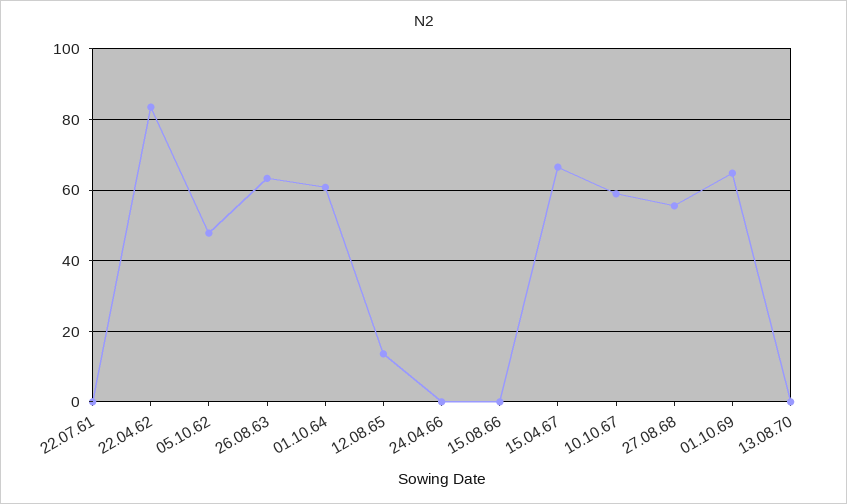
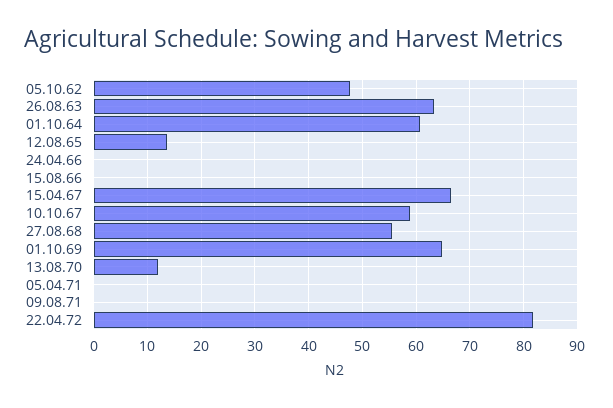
22.07.61: 0 -> none
22.04.62: 84 -> none
13.08.70: 0 -> 12
05.04.71: none -> 0
09.08.71: none -> 0
22.04.72: none -> 82

